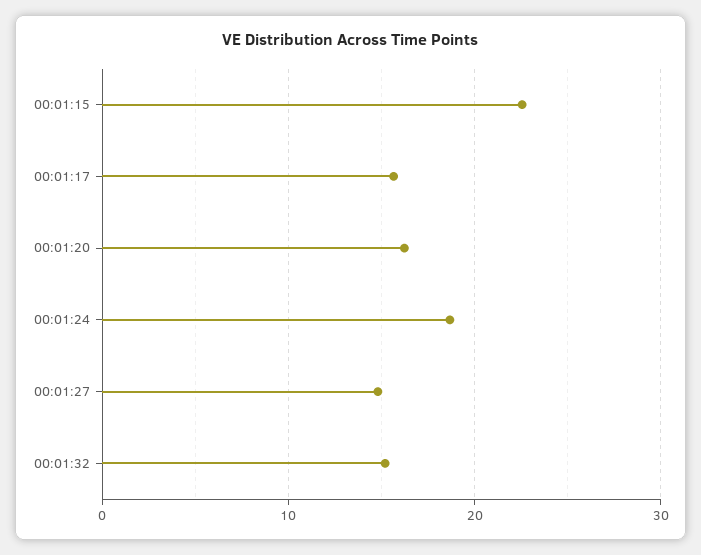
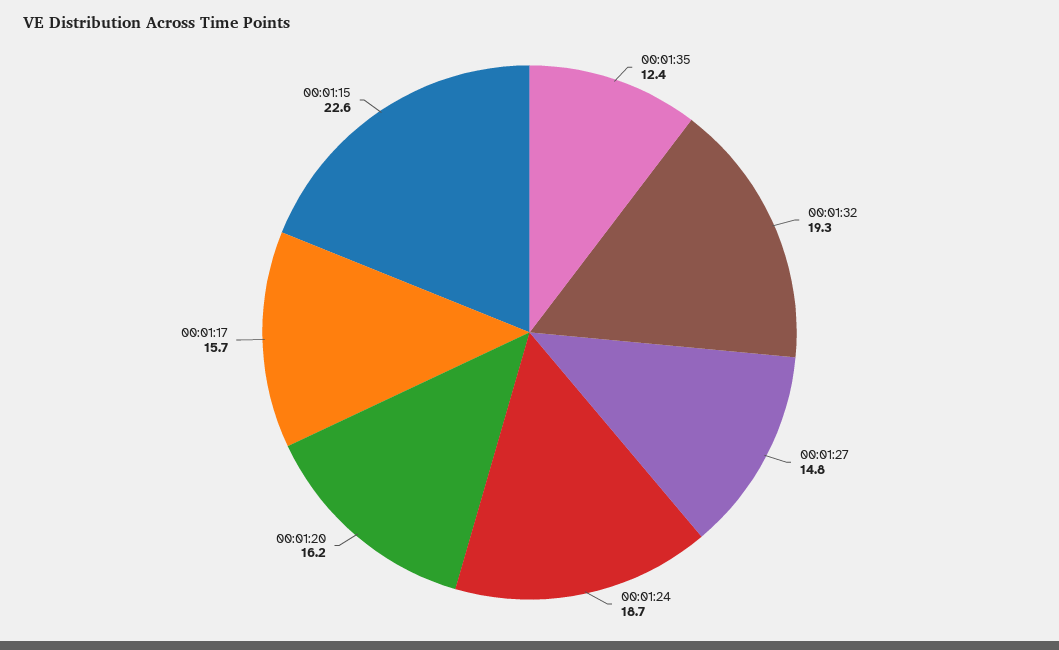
00:01:32: 15 -> 19.3
00:01:35: none -> 12.4

